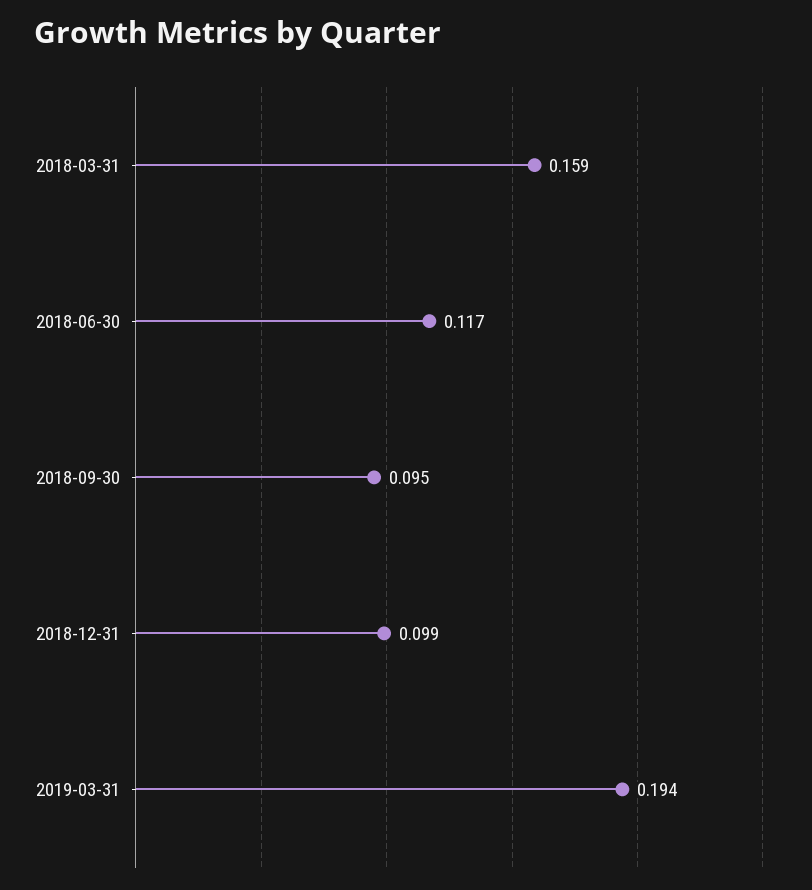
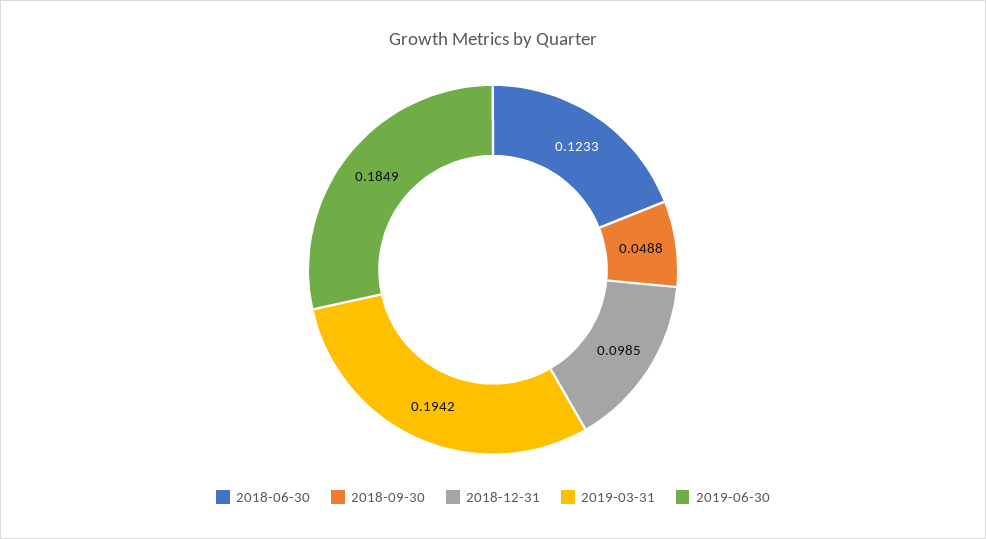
2018-03-31: 0.159 -> none
2018-06-30: 0.117 -> 0.1233
2018-09-30: 0.095 -> 0.0488
2019-06-30: none -> 0.1849

